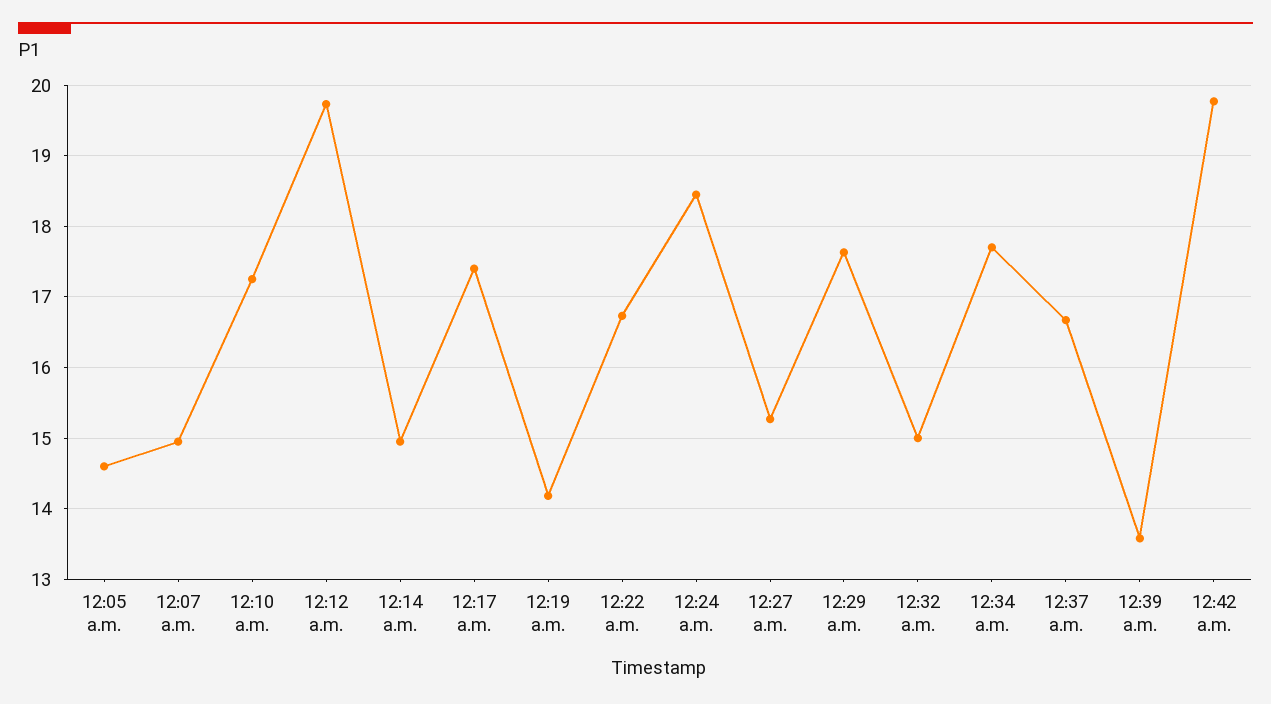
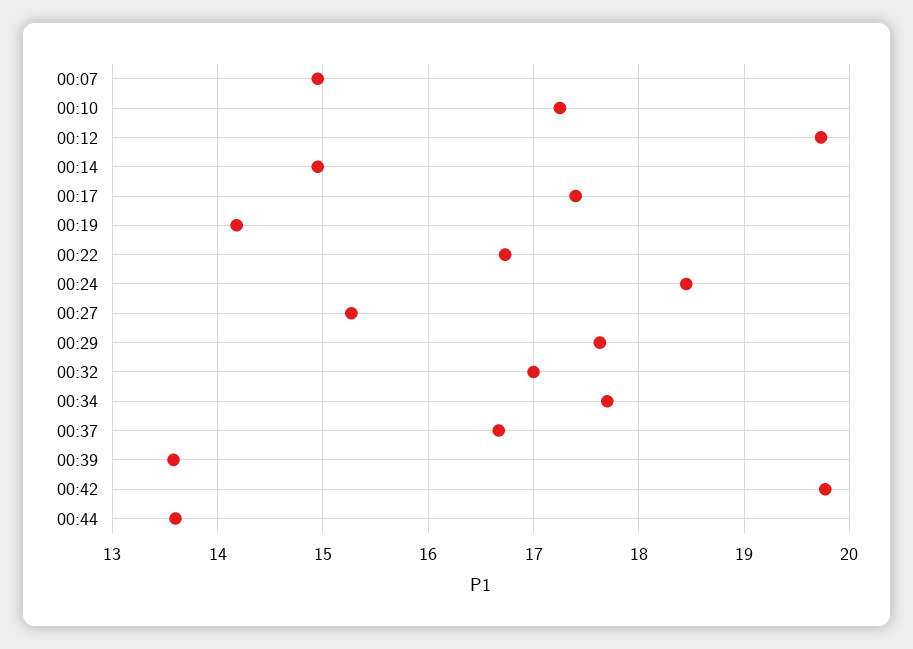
12:05 a.m.: 14.6 -> none
12:32 a.m.: 15 -> 17
00:44: none -> 13.6

